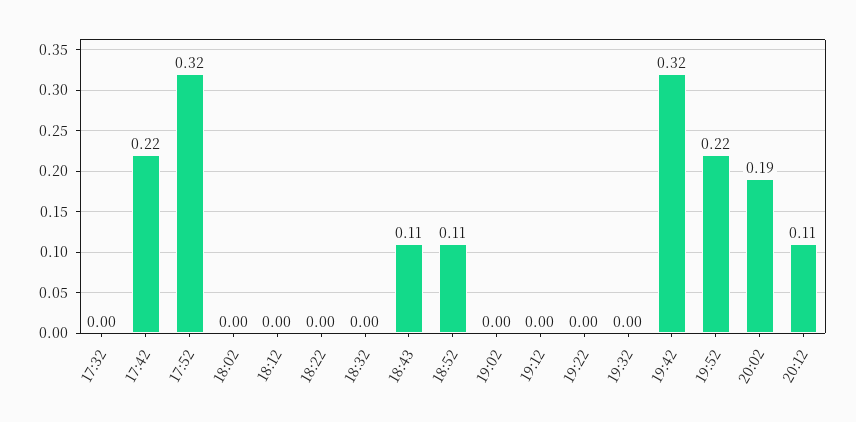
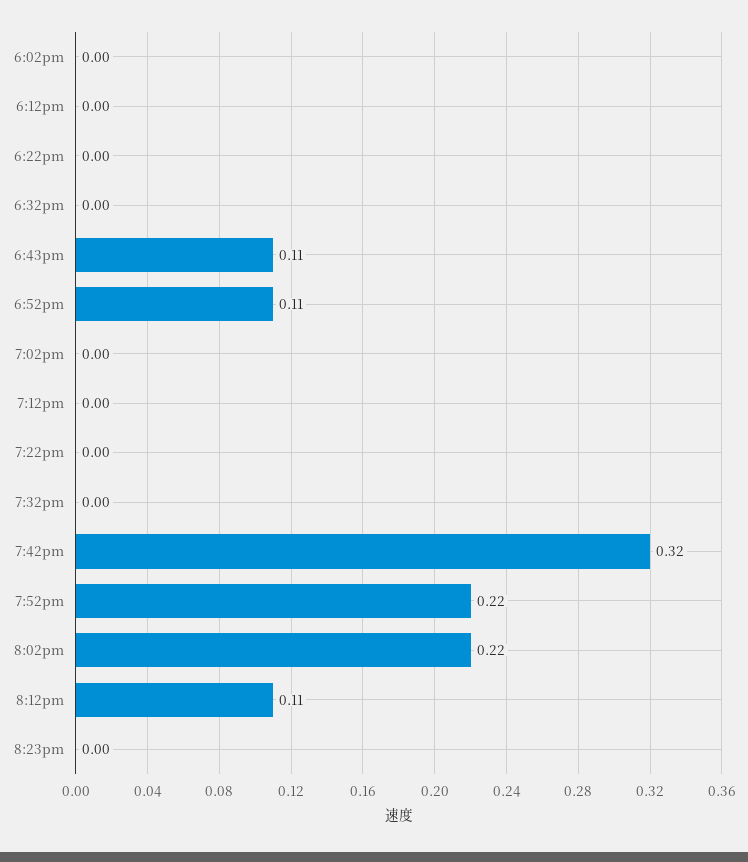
17:32: 0 -> none
17:42: 0.22 -> none
17:52: 0.32 -> none
20:02: 0.19 -> 0.22
8:23pm: none -> 0

